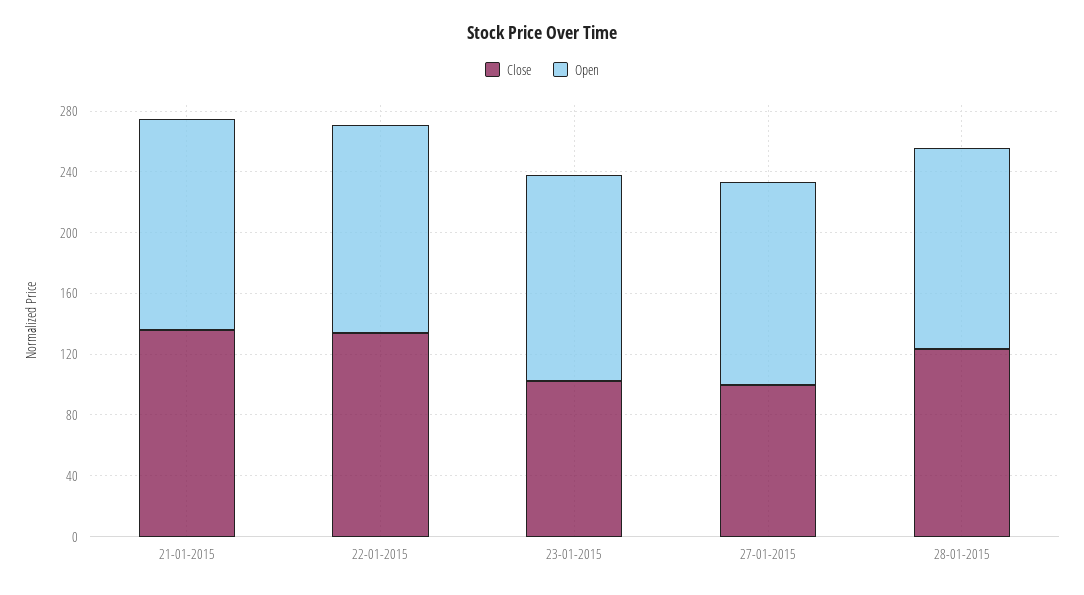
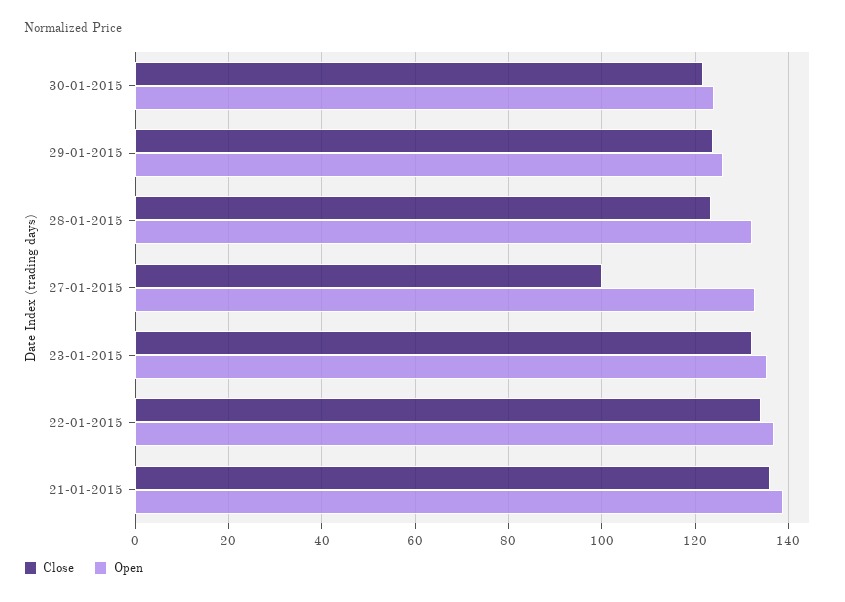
Close, 23-01-2015: 100 -> 132
Close, 30-01-2015: none -> 122
Open, 30-01-2015: none -> 124
Close, 29-01-2015: none -> 124
Open, 29-01-2015: none -> 126

